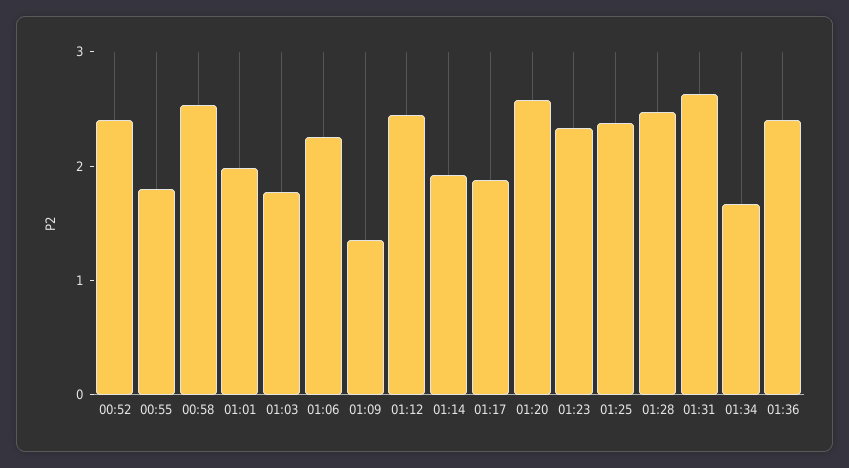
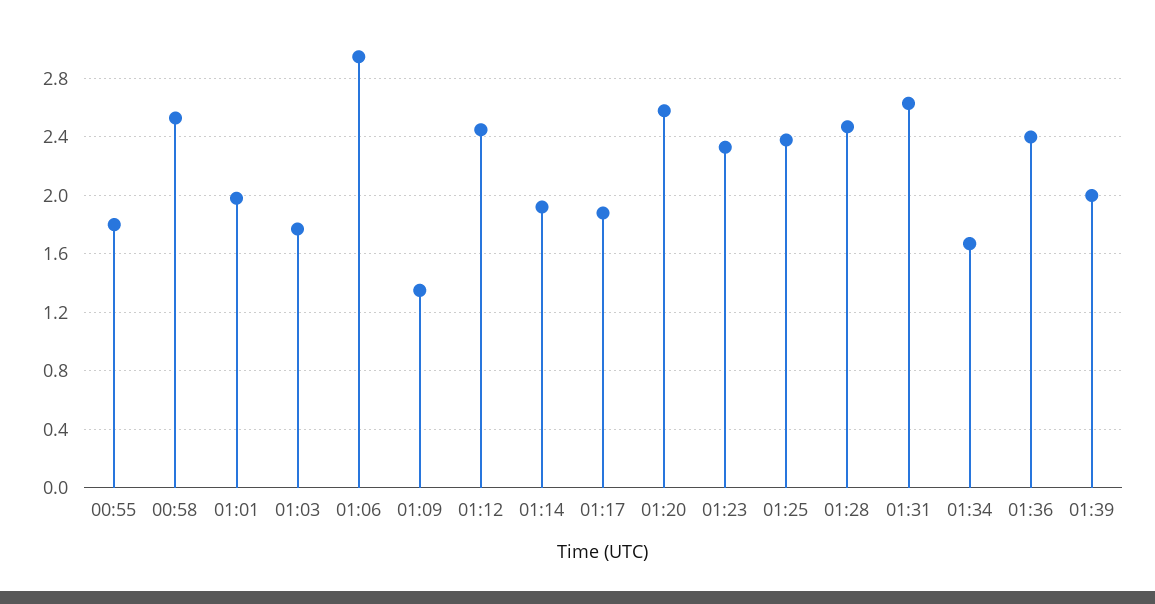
00:52: 2.4 -> none
01:06: 2.2 -> 2.95
01:39: none -> 2

